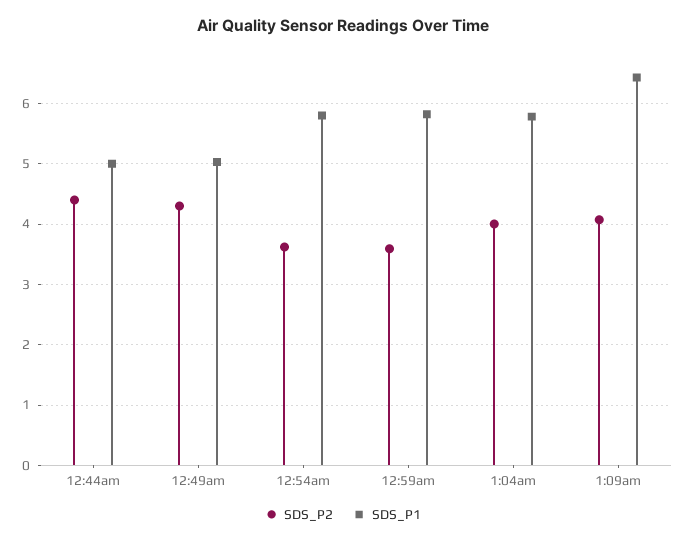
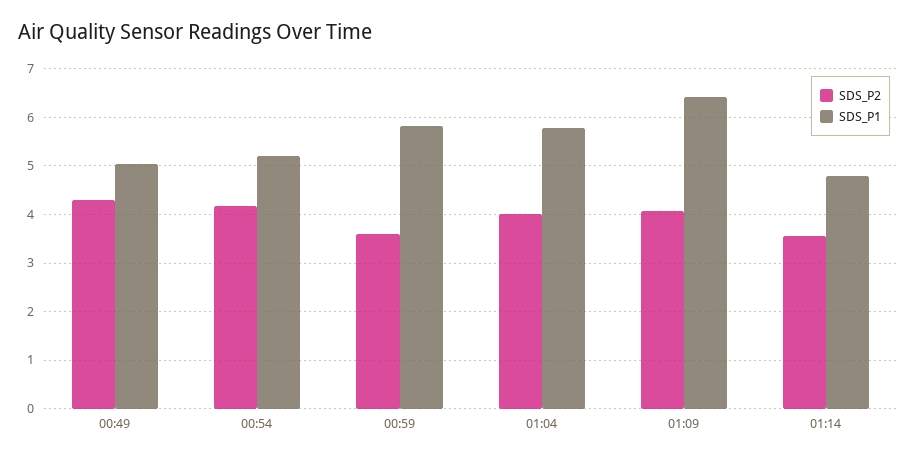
SDS_P2, 12:44am: 4.4 -> none
SDS_P1, 12:44am: 5 -> none
SDS_P2, 12:54am: 3.6 -> 4.2
SDS_P1, 12:54am: 5.8 -> 5.2
SDS_P2, 01:14: none -> 3.6
SDS_P1, 01:14: none -> 4.8

